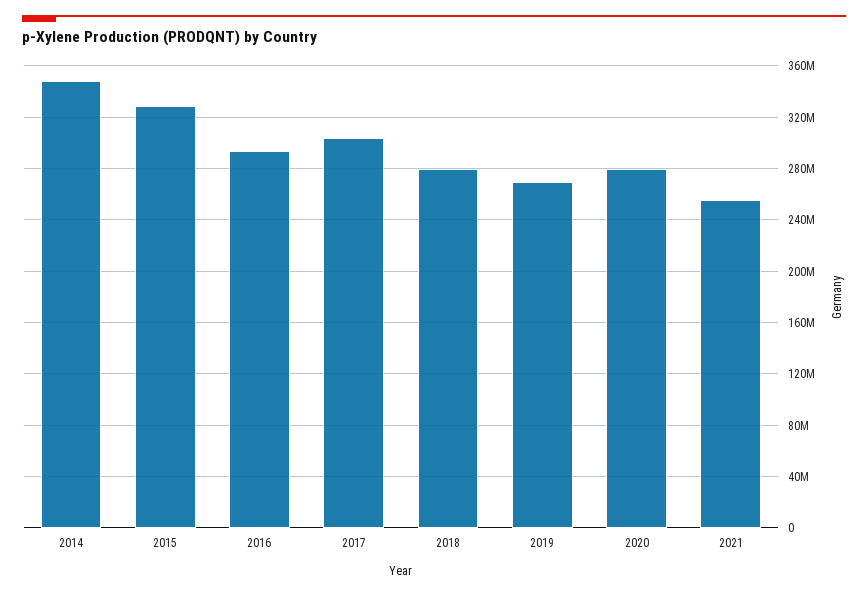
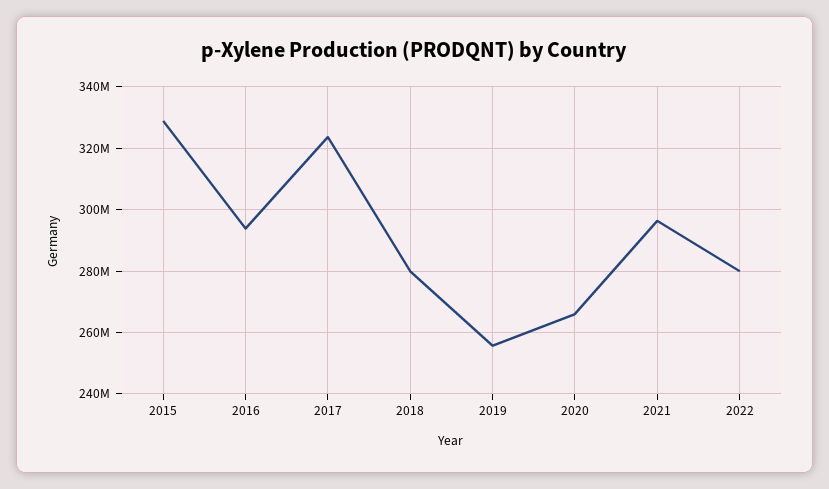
2014: 350000000 -> none
2017: 305000000 -> 324000000
2019: 270000000 -> 256000000
2020: 280000000 -> 266000000
2021: 255000000 -> 296000000
2022: none -> 280000000

